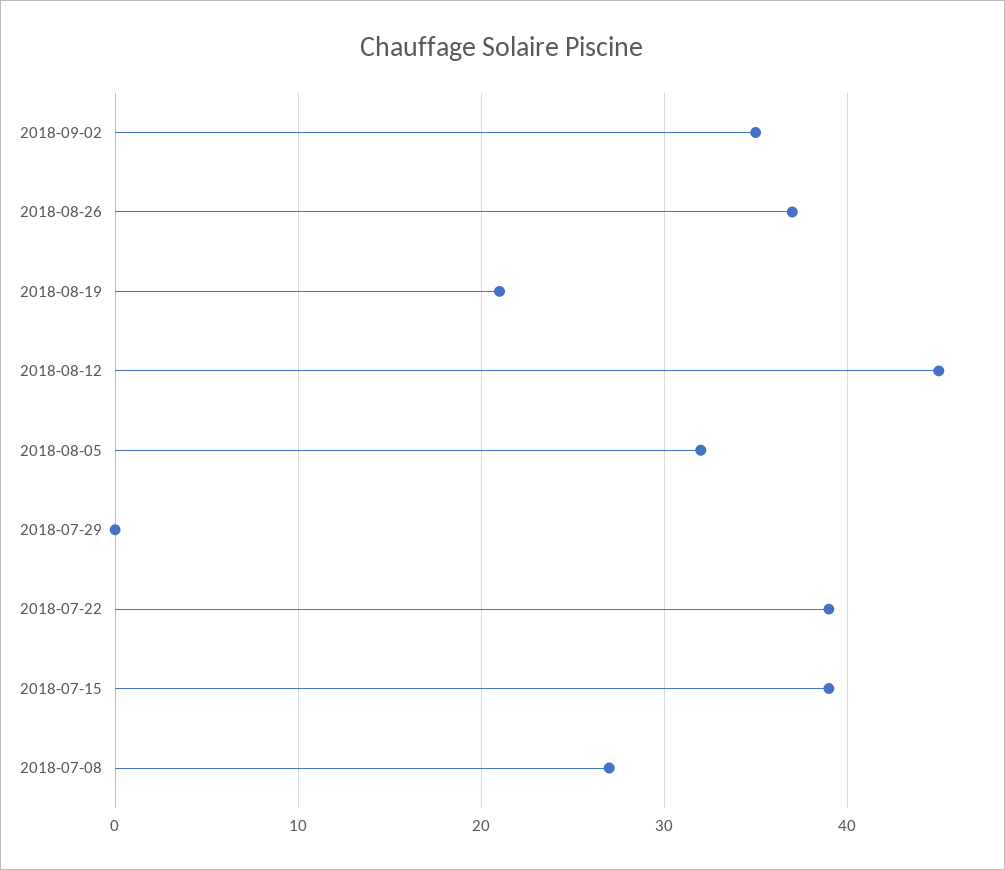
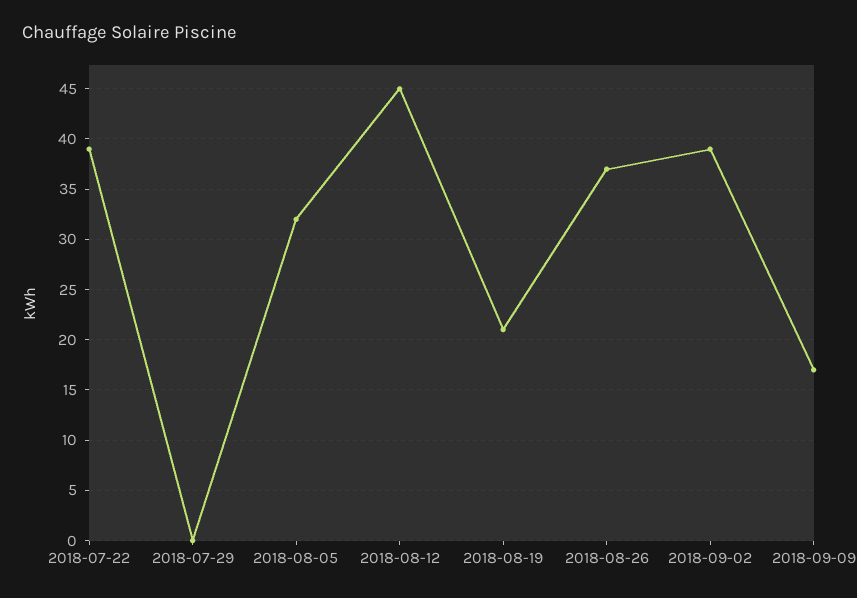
2018-09-02: 35 -> 39
2018-07-15: 39 -> none
2018-07-08: 27 -> none
2018-09-09: none -> 17

